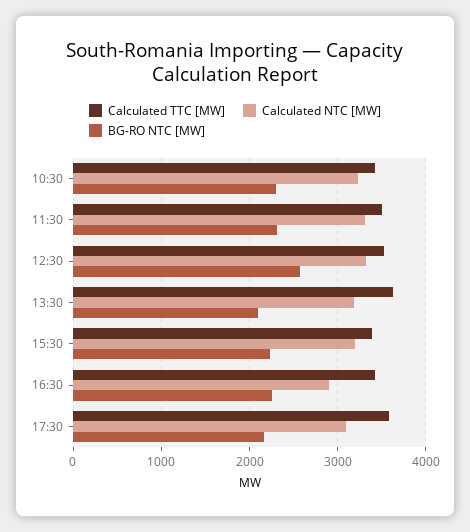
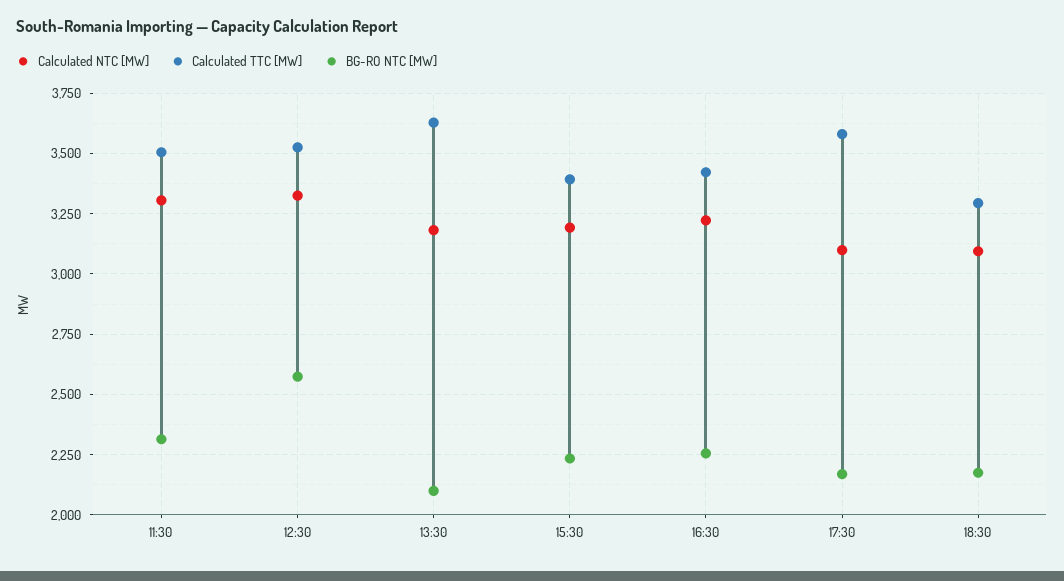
Calculated TTC [MW], 10:30: 3400 -> none
Calculated NTC [MW], 10:30: 3200 -> none
BG-RO NTC [MW], 10:30: 2300 -> none
Calculated NTC [MW], 16:30: 2900 -> 3225
Calculated NTC [MW], 18:30: none -> 3100
Calculated TTC [MW], 18:30: none -> 3300
BG-RO NTC [MW], 18:30: none -> 2175

